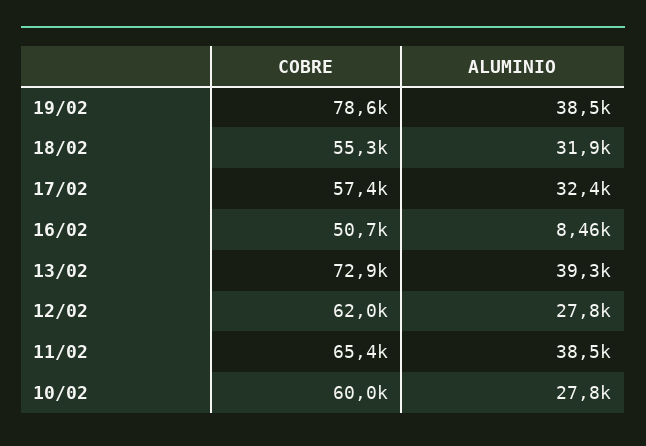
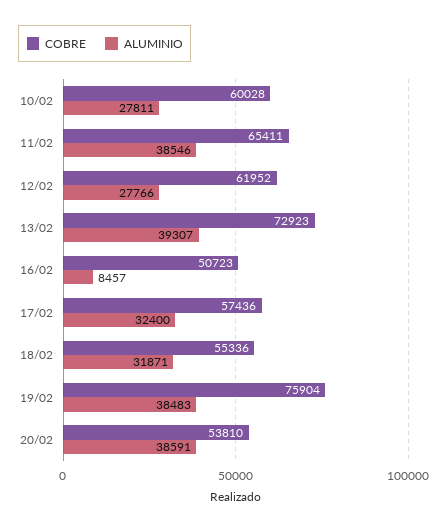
COBRE, 19/02: 78600 -> 75904
COBRE, 20/02: none -> 53810
ALUMINIO, 20/02: none -> 38591

